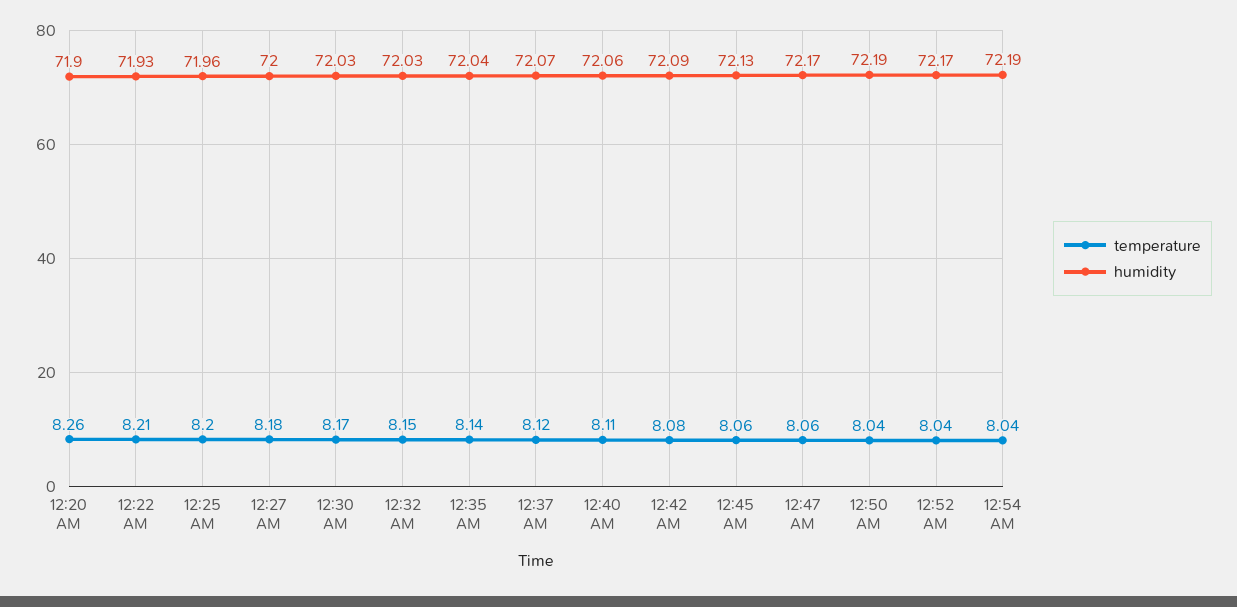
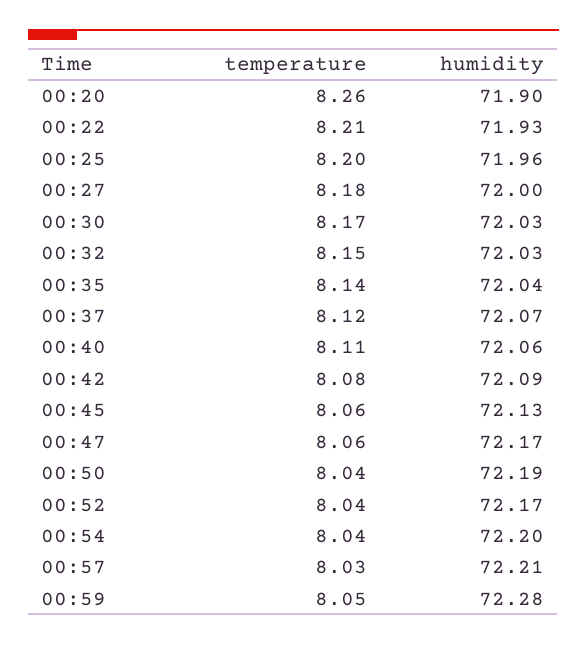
humidity, 12:54 AM: 72.19 -> 72.2
temperature, 00:57: none -> 8.03
humidity, 00:57: none -> 72.21
temperature, 00:59: none -> 8.05
humidity, 00:59: none -> 72.28

